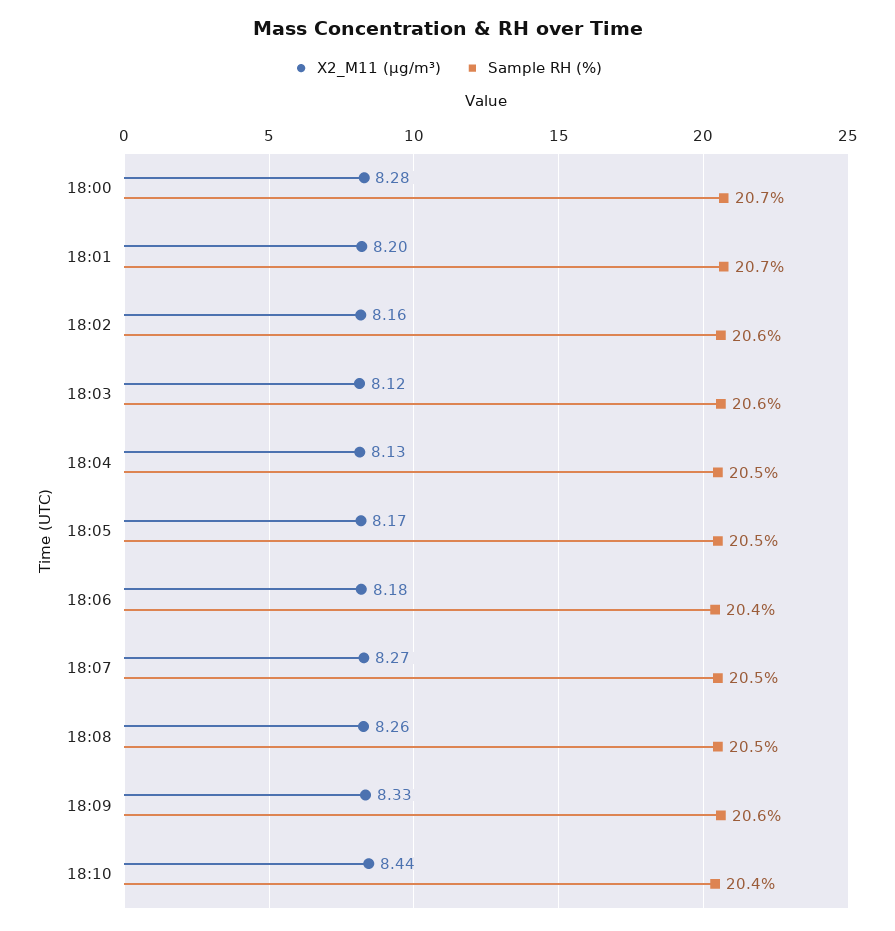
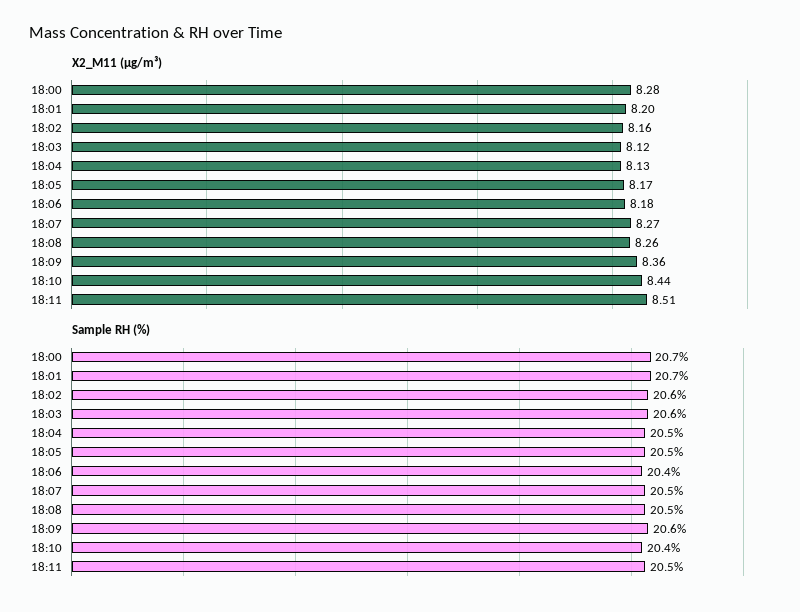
X2_M11 (μg/m³), 18:09: 8.33 -> 8.36
X2_M11 (μg/m³), 18:11: none -> 8.51
Sample RH (%), 18:11: none -> 20.5

